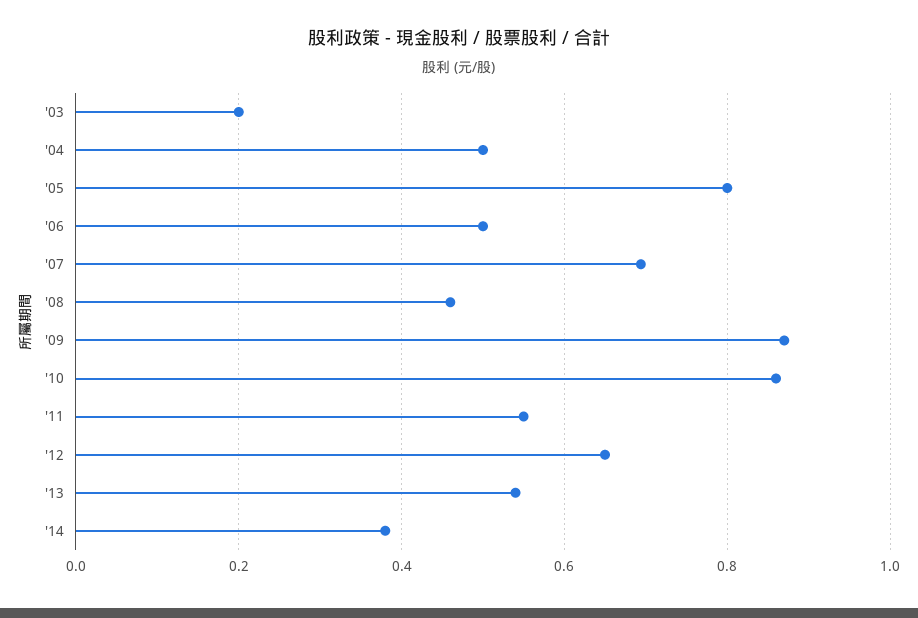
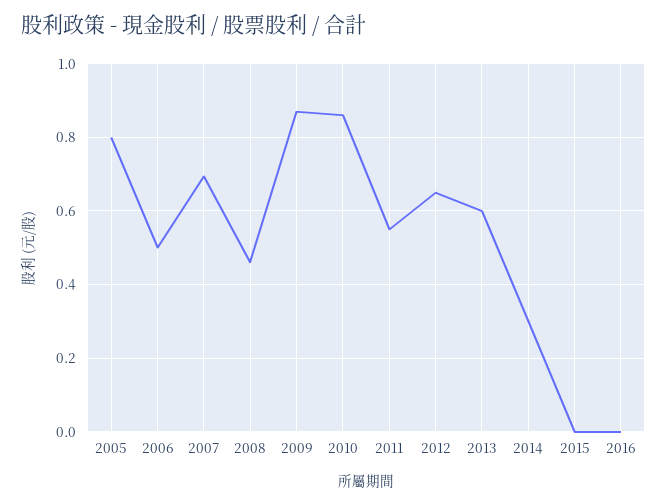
'03: 0.2 -> none
'04: 0.5 -> none
'13: 0.54 -> 0.6
'14: 0.38 -> 0.3
2015: none -> 0
2016: none -> 0

